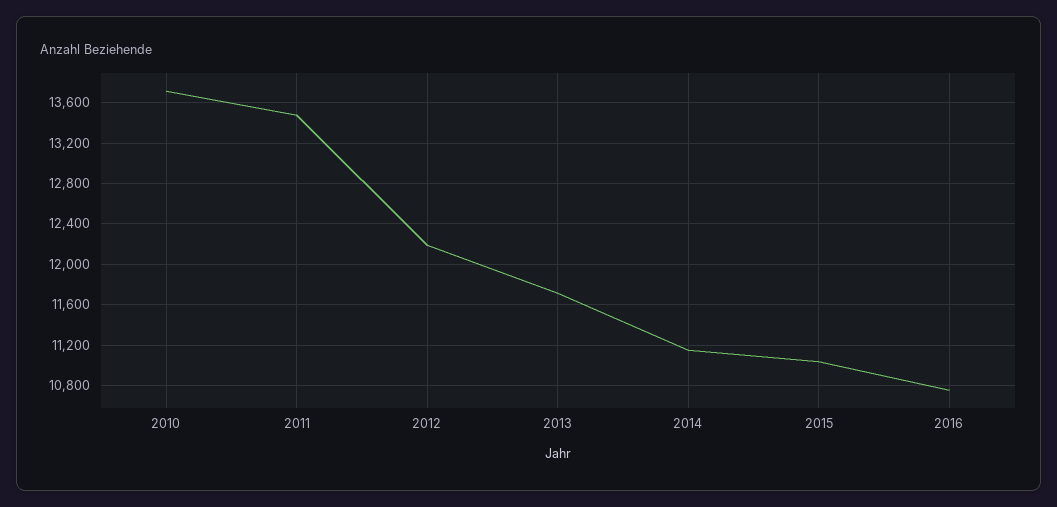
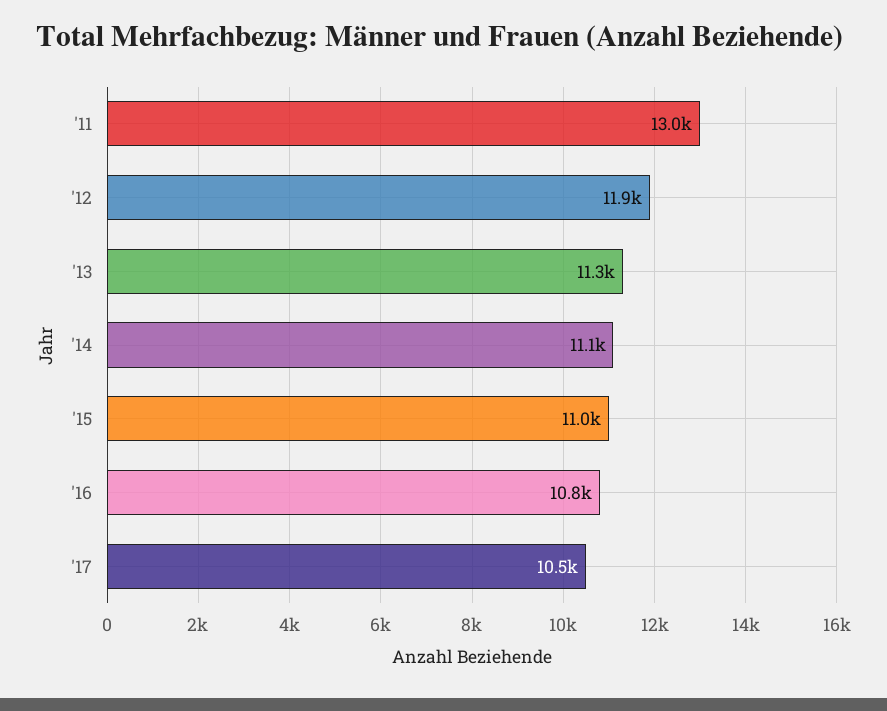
2010: 13700 -> none
2011: 13500 -> 13000
2012: 12200 -> 11900
2013: 11700 -> 11300
'17: none -> 10500

